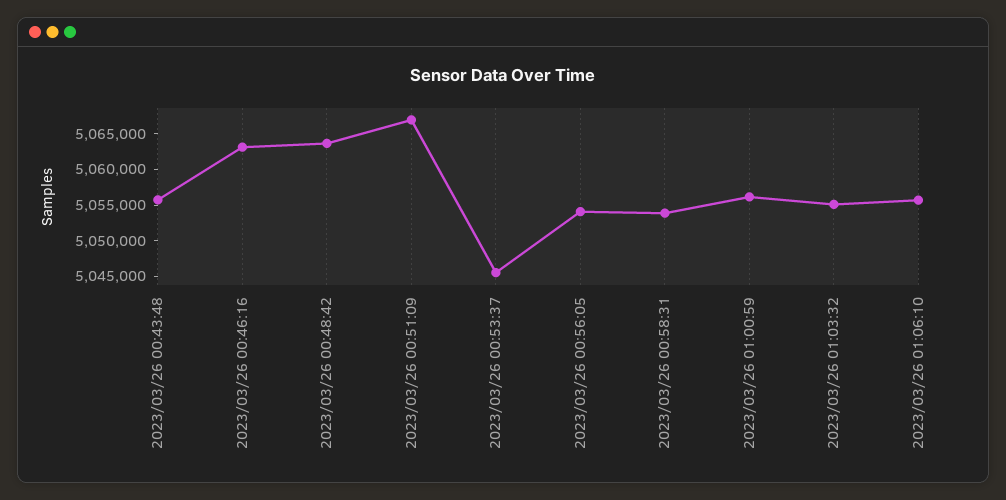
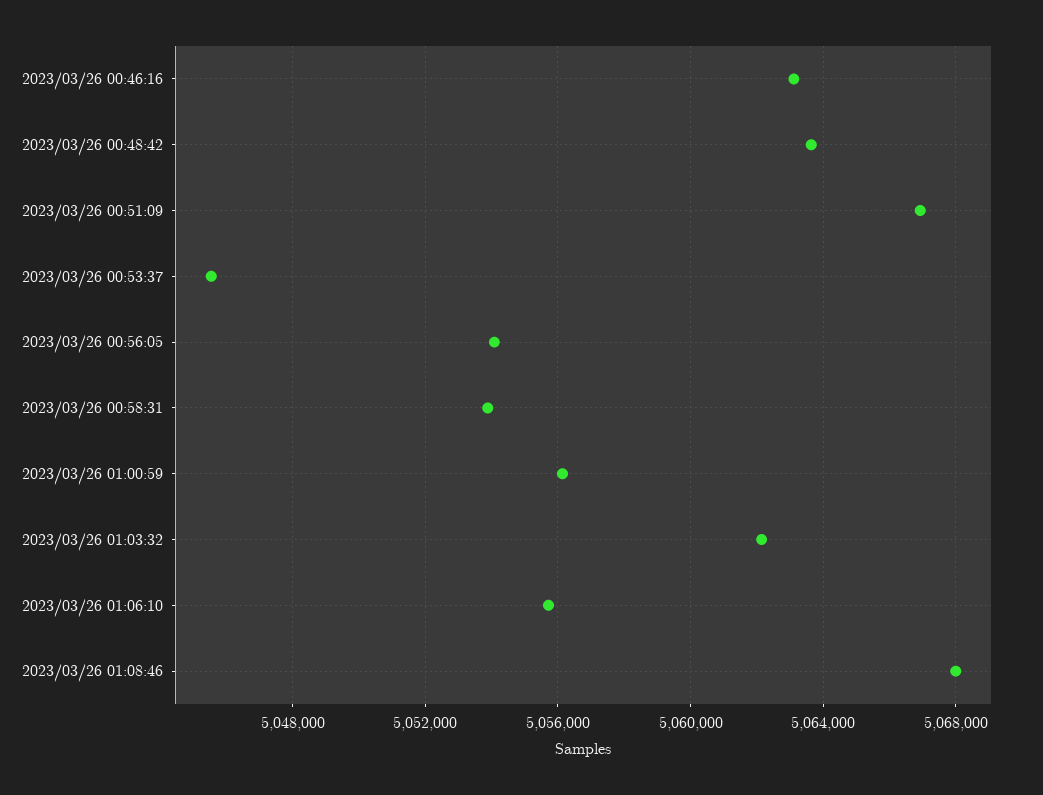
2023/03/26 00:43:48: 5055000 -> none
2023/03/26 01:03:32: 5055000 -> 5062000
2023/03/26 01:08:46: none -> 5068000

